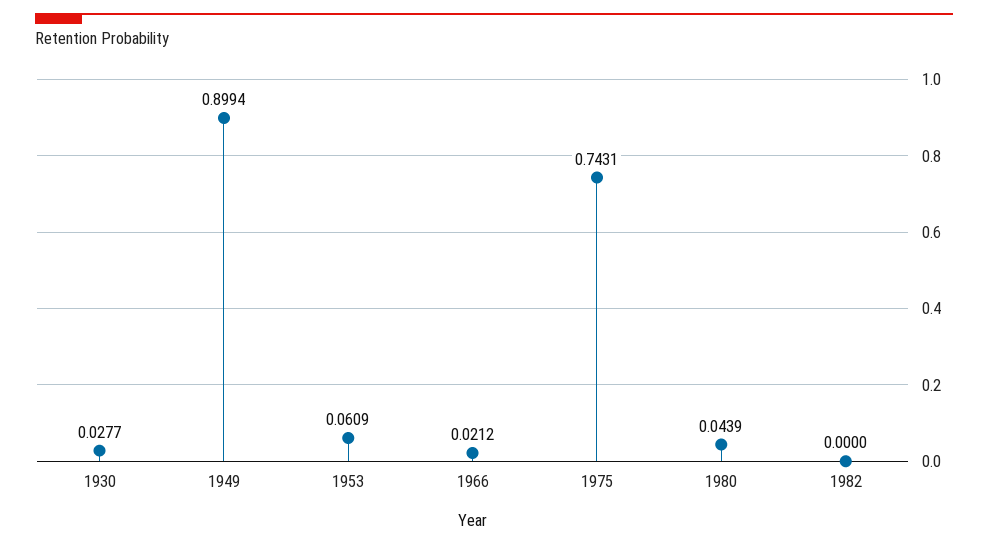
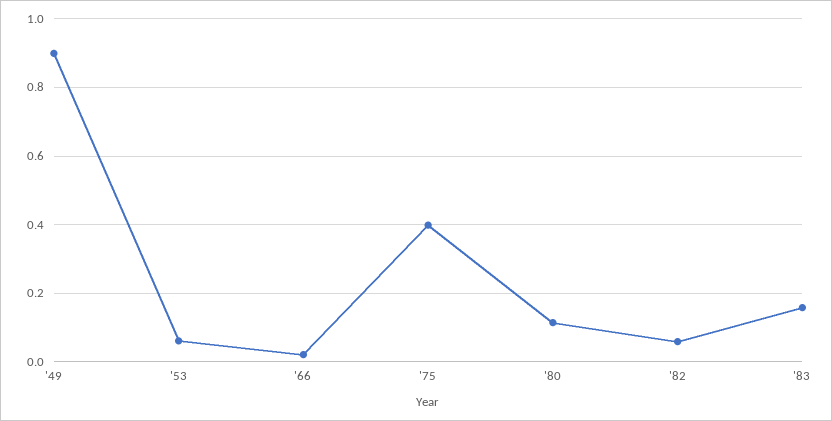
1930: 0.0277 -> none
1975: 0.7431 -> 0.4
1980: 0.0439 -> 0.12
1982: 0 -> 0.06
'83: none -> 0.16

